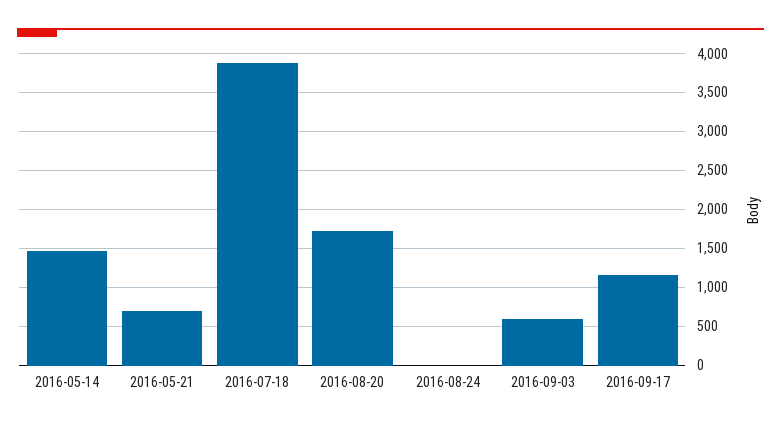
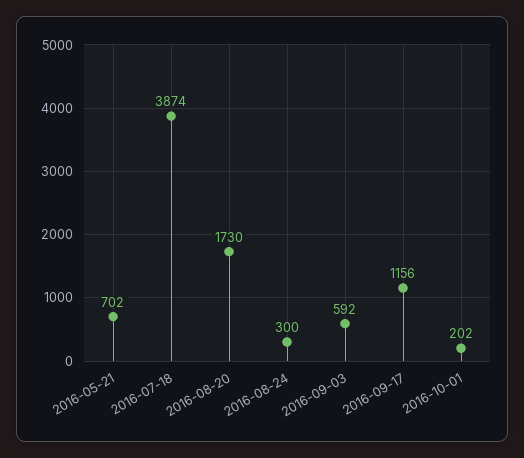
2016-05-14: 1500 -> none
2016-08-24: 0 -> 300
2016-10-01: none -> 202

